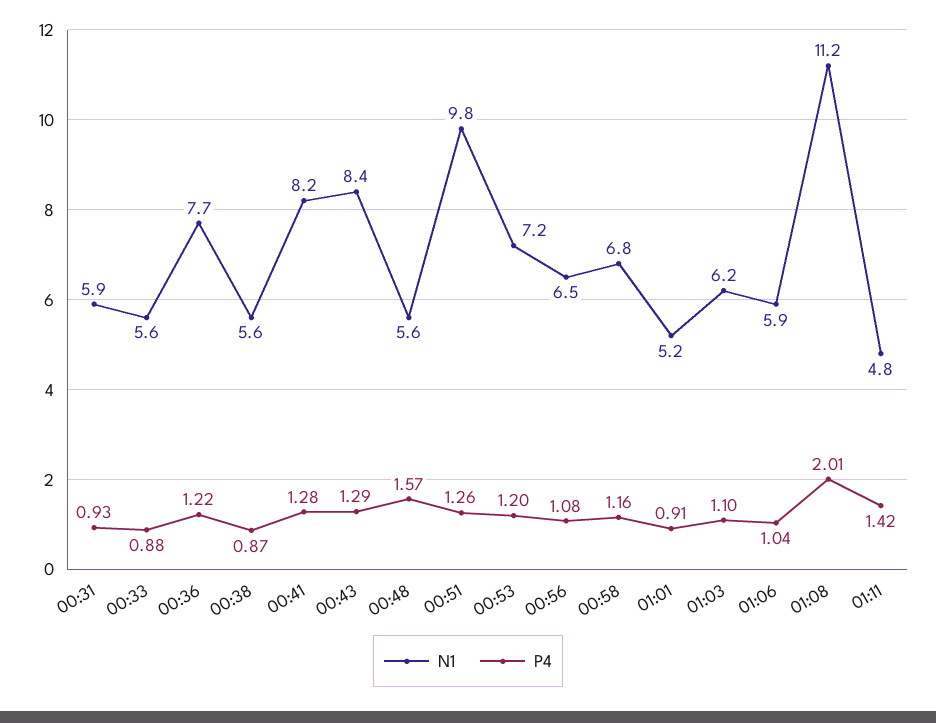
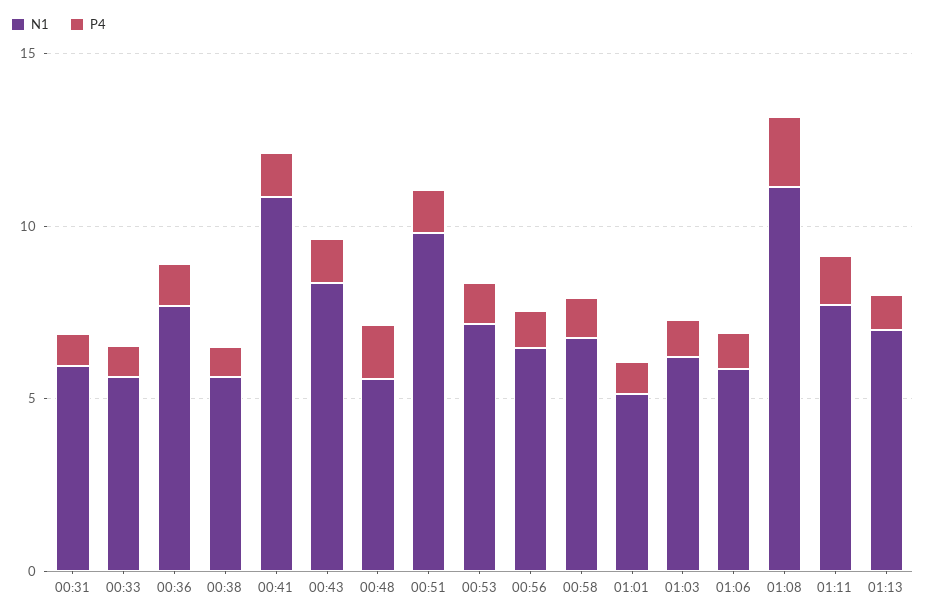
N1, 00:41: 8.2 -> 11
N1, 01:11: 4.8 -> 8
N1, 01:13: none -> 7
P4, 01:13: none -> 1

